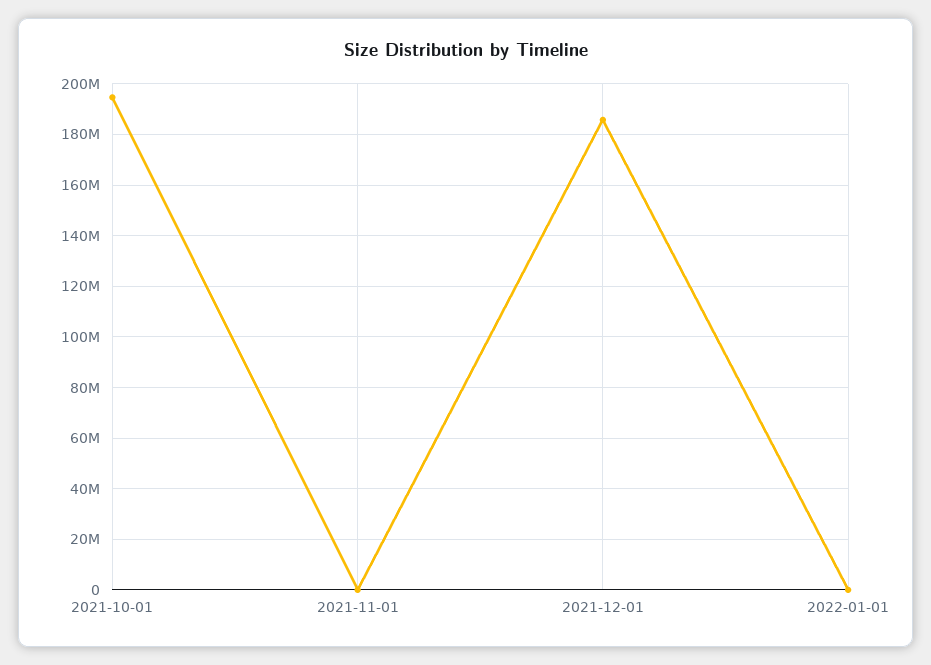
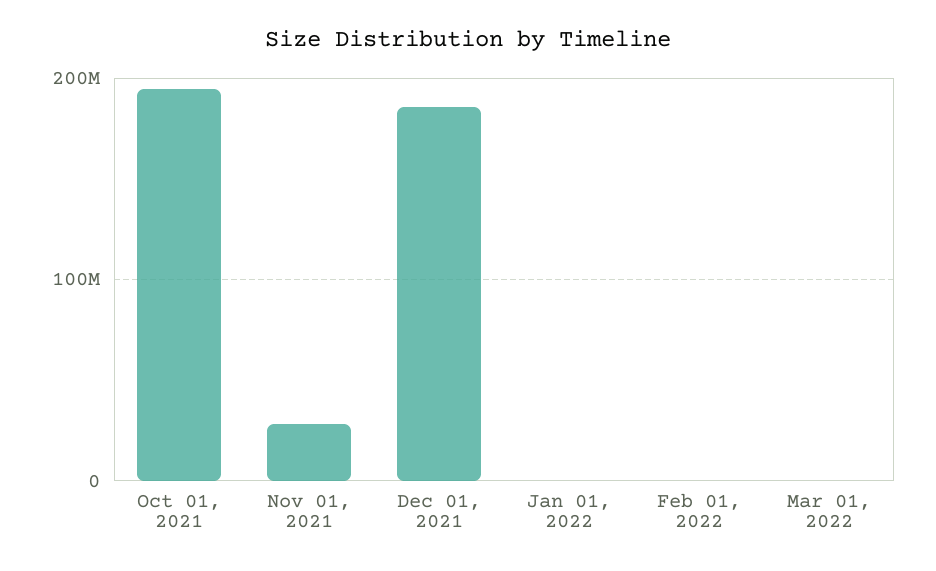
2021-11-01: 0 -> 30000000
Feb 01, 2022: none -> 0
Mar 01, 2022: none -> 0

